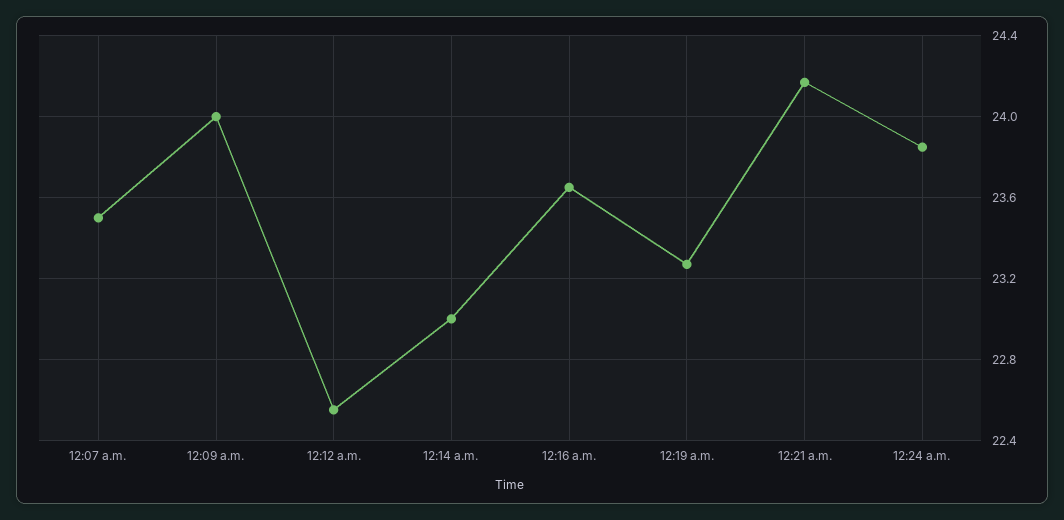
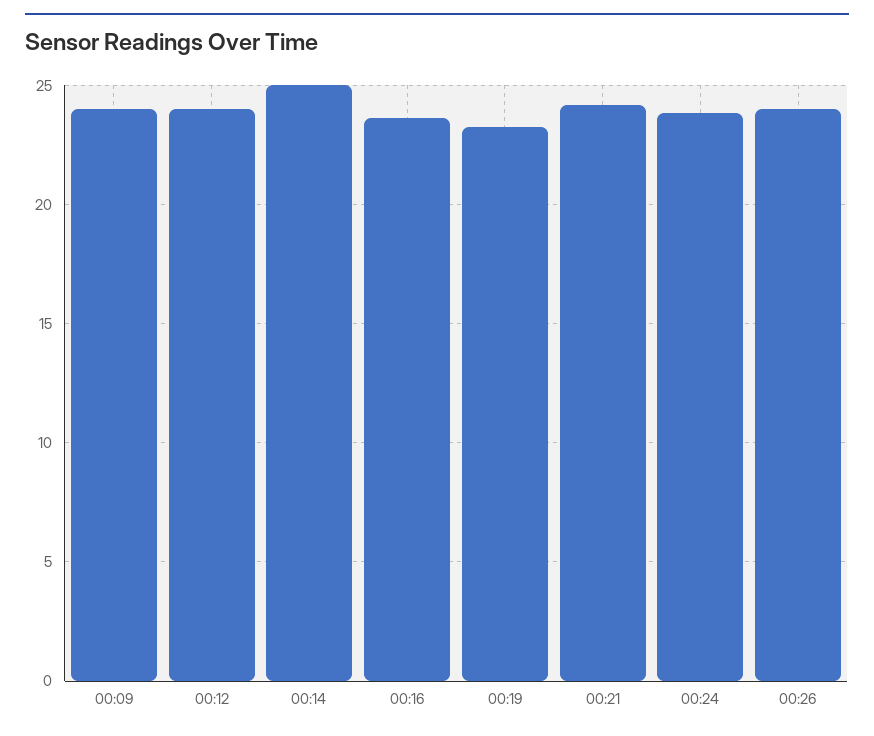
12:07 a.m.: 23.5 -> none
12:12 a.m.: 22.55 -> 24
12:14 a.m.: 23 -> 25
00:26: none -> 24

